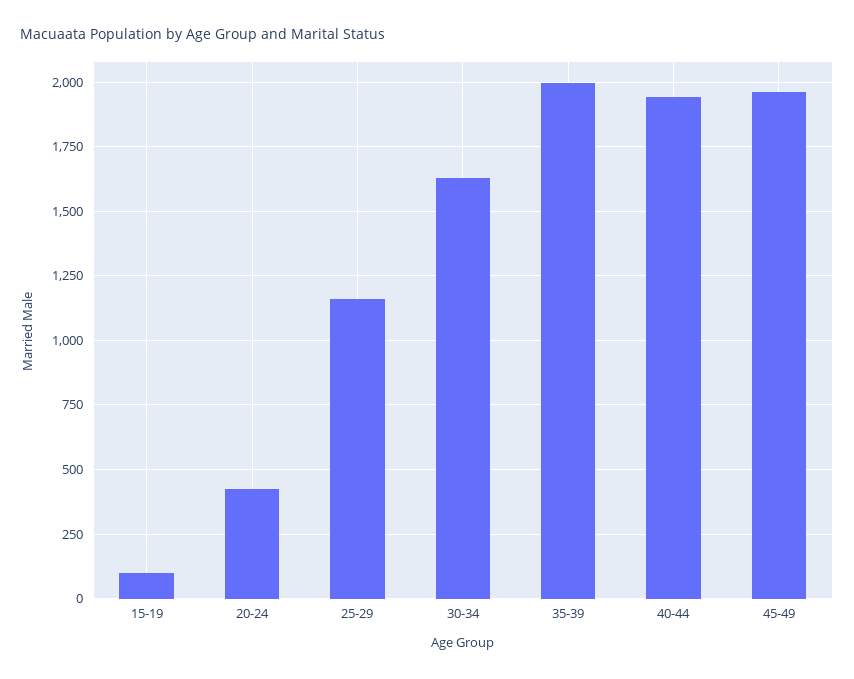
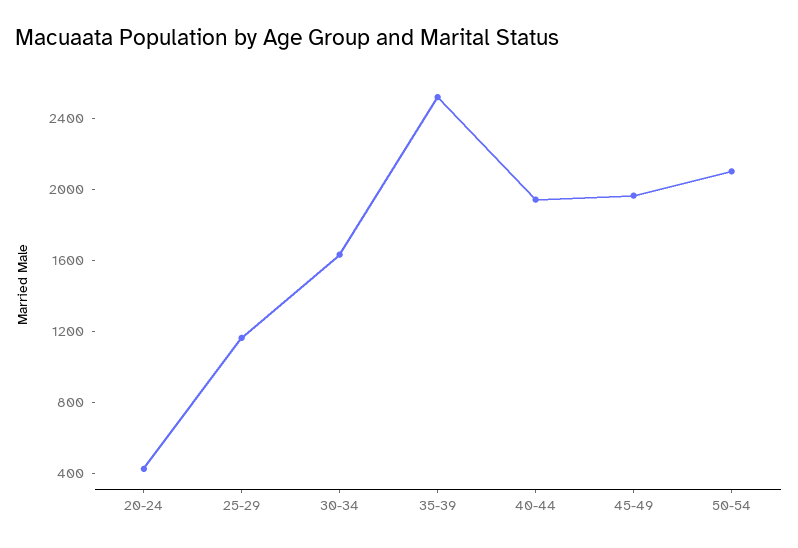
15-19: 100 -> none
35-39: 2000 -> 2500
50-54: none -> 2100

